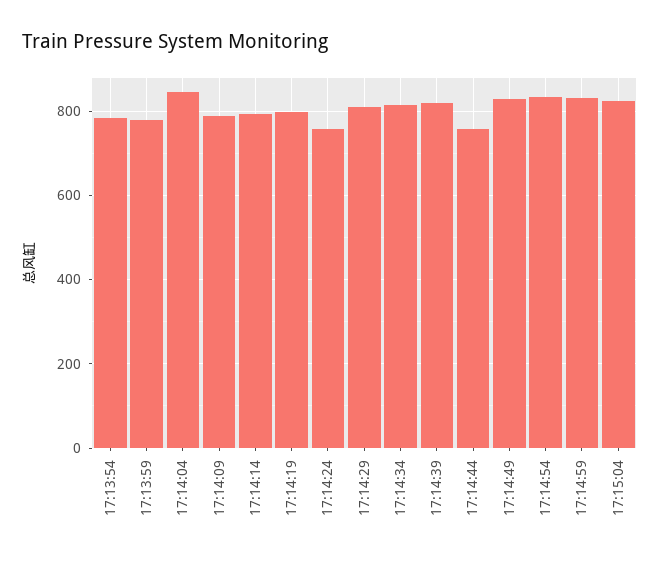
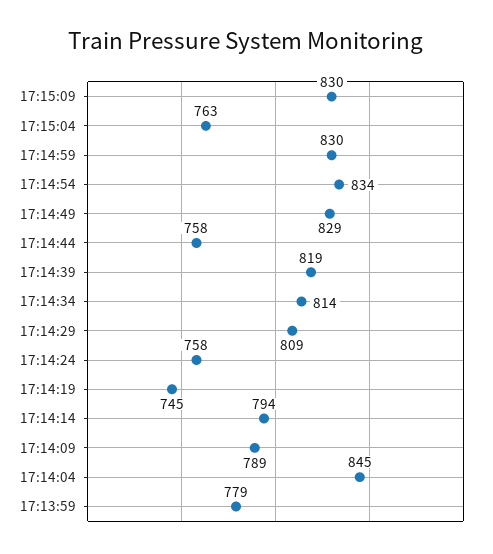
17:13:54: 780 -> none
17:14:19: 800 -> 745
17:15:04: 820 -> 763
17:15:09: none -> 830

